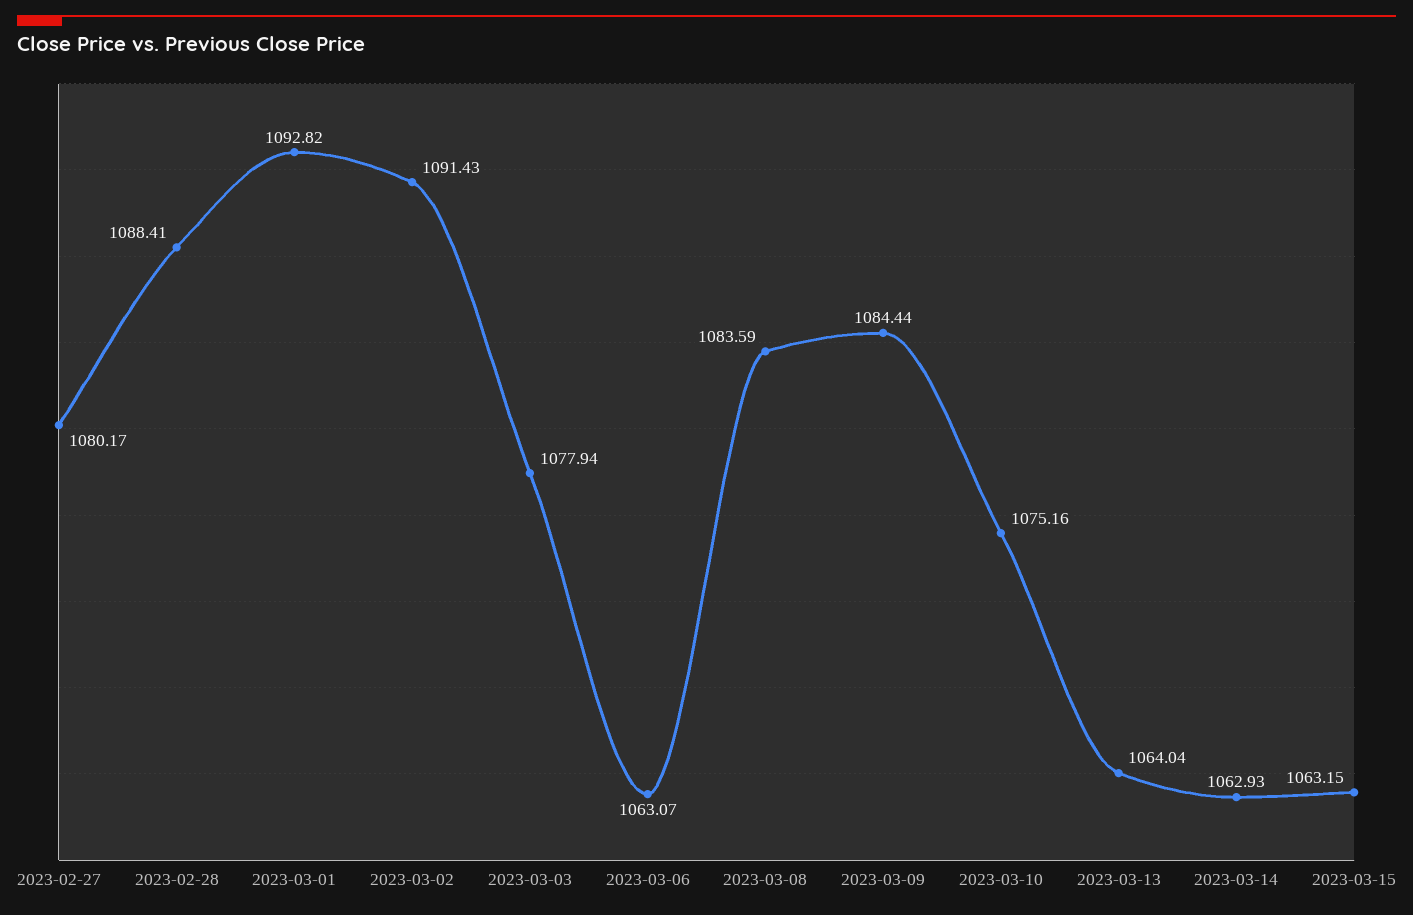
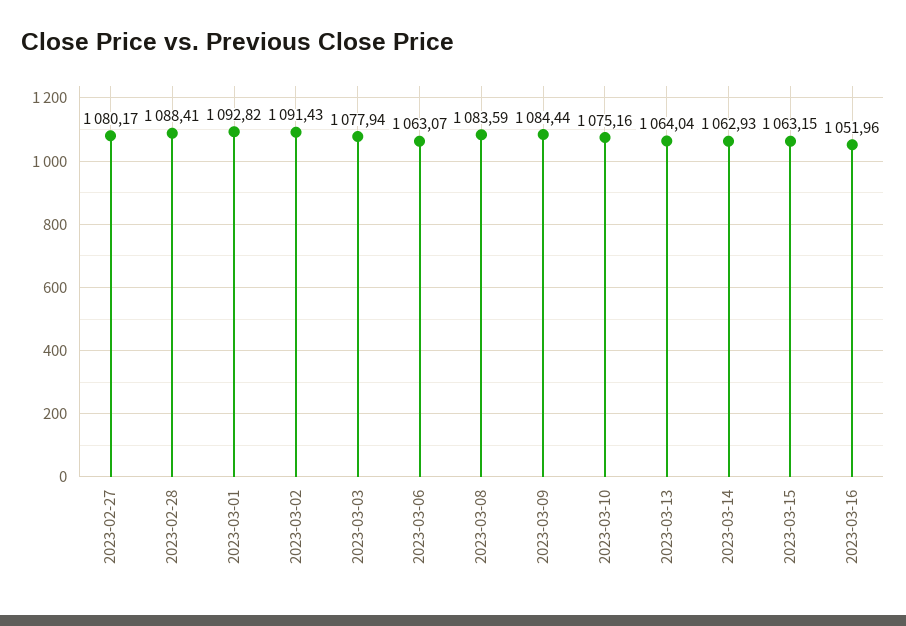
2023-03-16: none -> 1051.96

